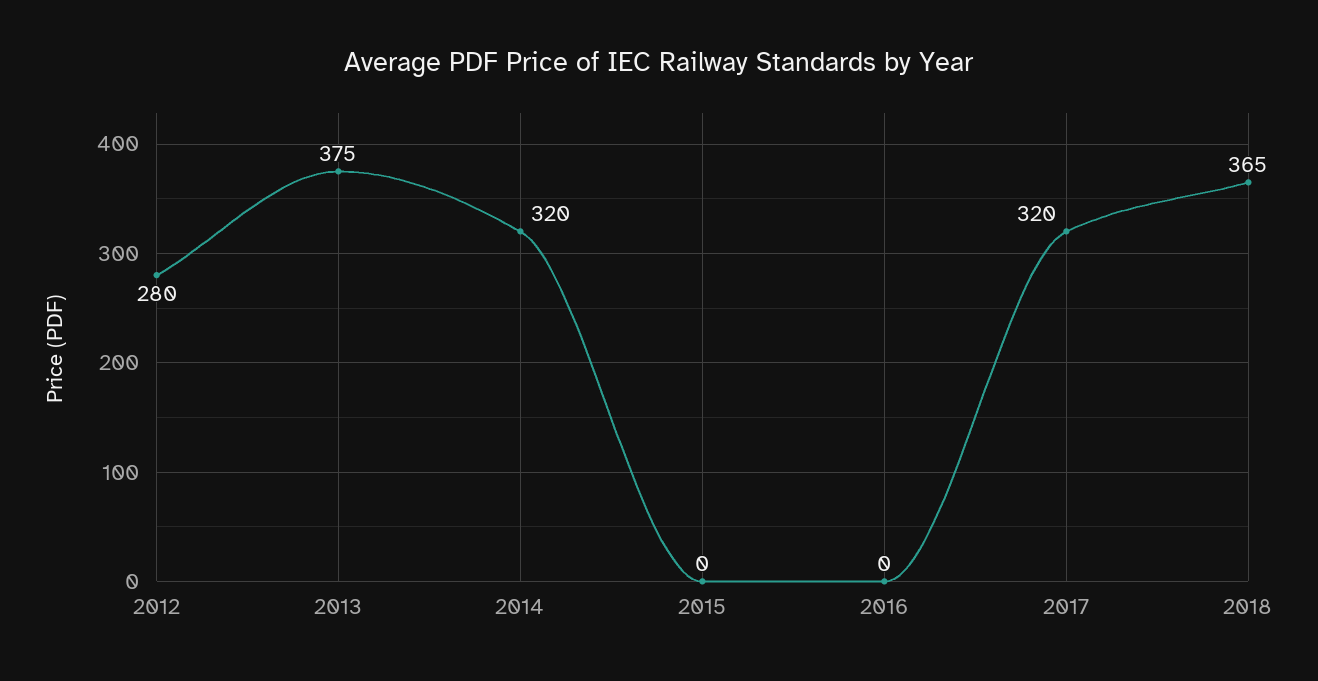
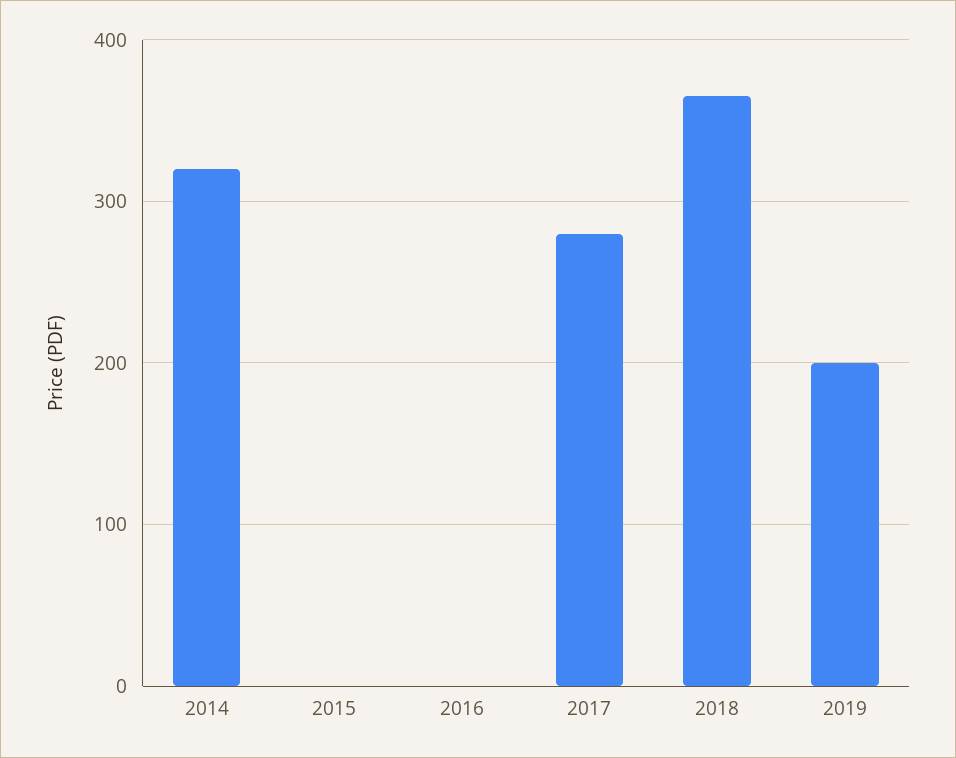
2012: 280 -> none
2013: 375 -> none
2017: 320 -> 280
2019: none -> 200

